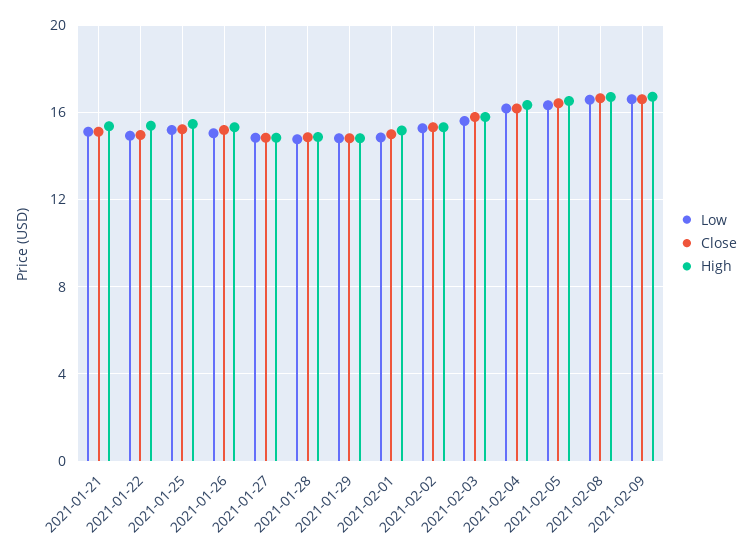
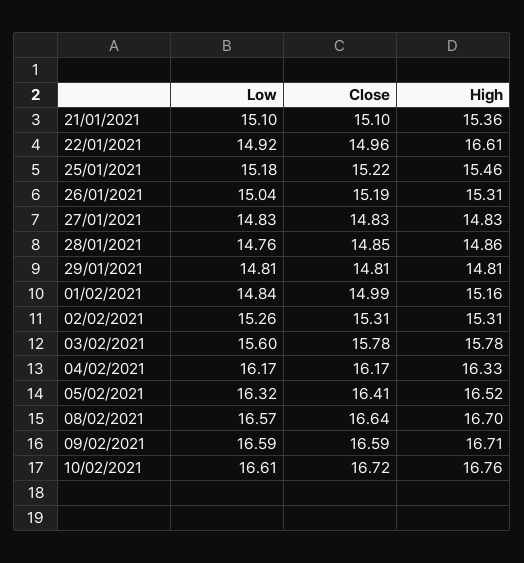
High, 2021-01-22: 15.5 -> 16.61
Low, 10/02/2021: none -> 16.61
Close, 10/02/2021: none -> 16.72
High, 10/02/2021: none -> 16.76

